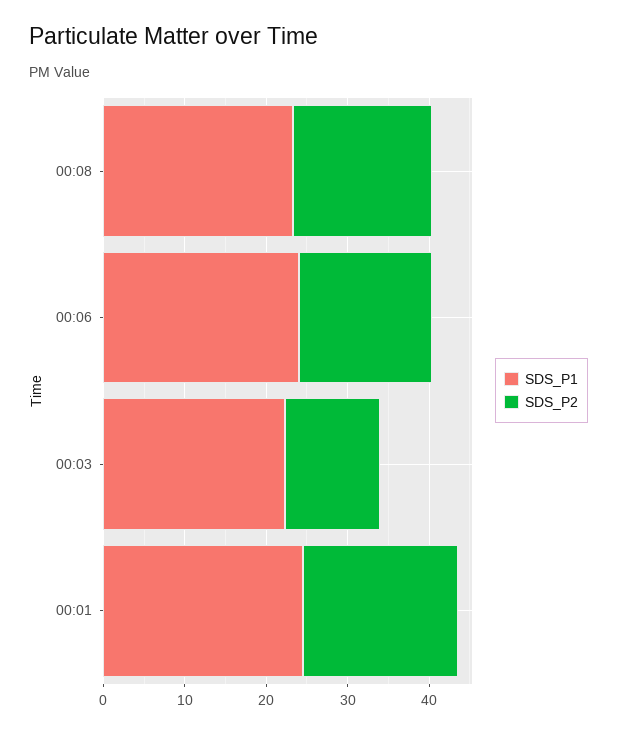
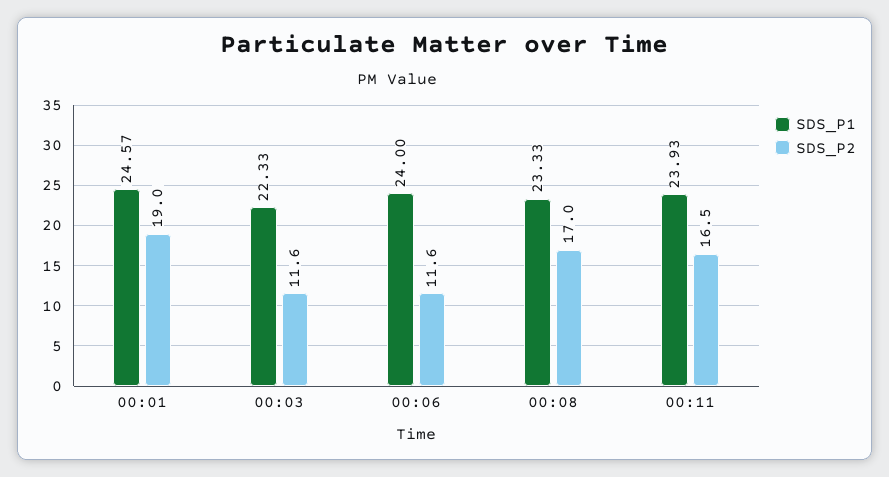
SDS_P2, 00:06: 16 -> 11.6
SDS_P1, 00:11: none -> 23.93
SDS_P2, 00:11: none -> 16.5

